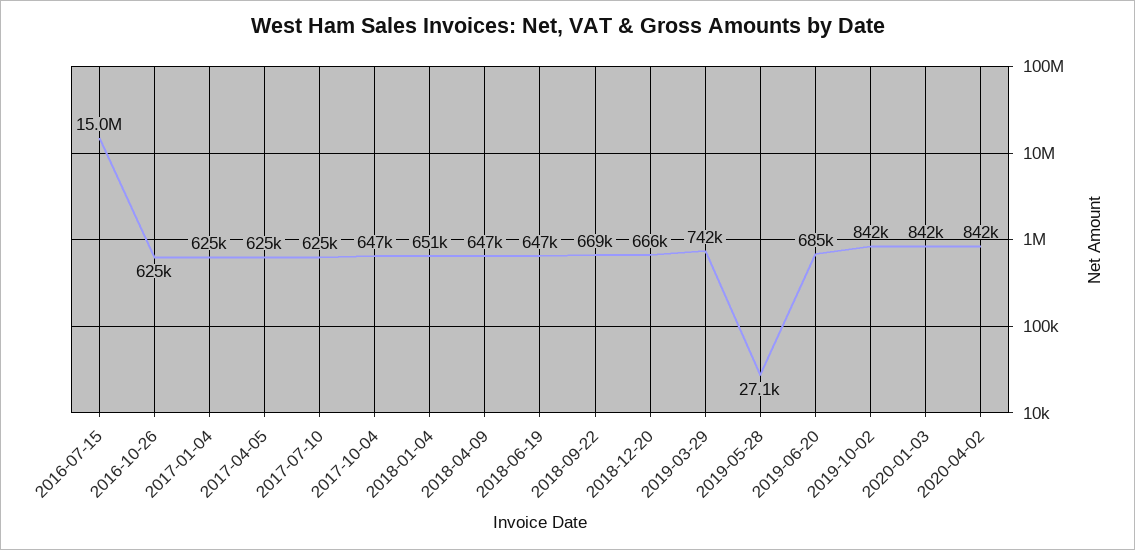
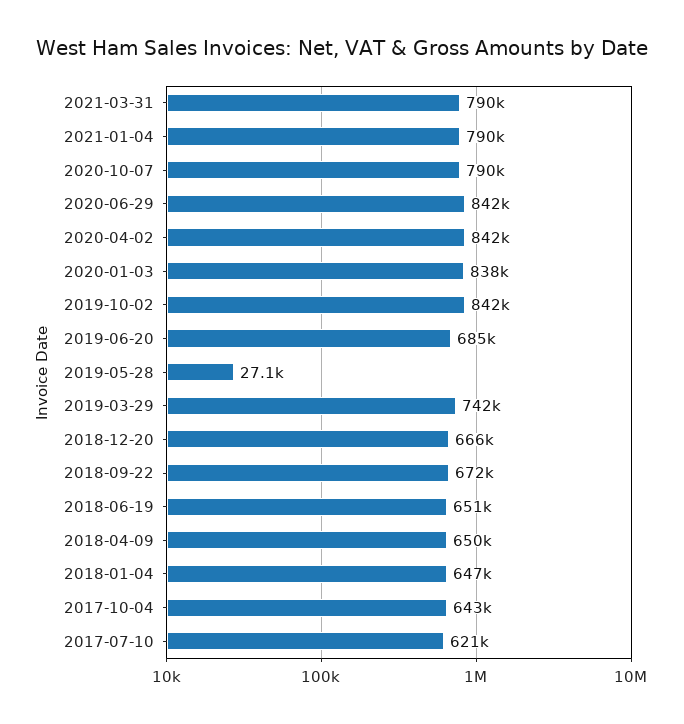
2016-07-15: 15000000 -> none
2016-10-26: 625000 -> none
2017-01-04: 625000 -> none
2017-04-05: 625000 -> none
2017-07-10: 625000 -> 621000
2017-10-04: 647000 -> 643000
2018-01-04: 651000 -> 647000
2018-04-09: 647000 -> 650000
2018-06-19: 647000 -> 651000
2018-09-22: 669000 -> 672000
2020-01-03: 842000 -> 838000
2021-03-31: none -> 790000
2021-01-04: none -> 790000
2020-10-07: none -> 790000
2020-06-29: none -> 842000

